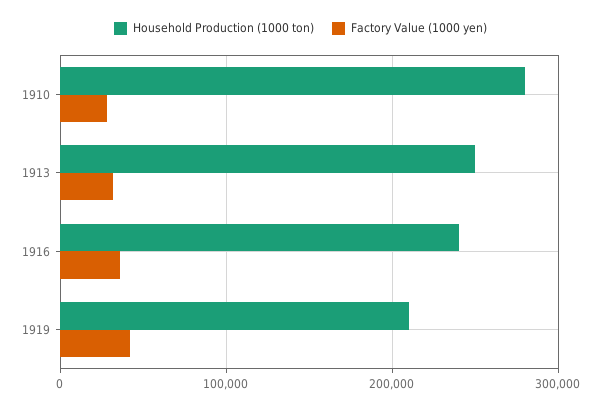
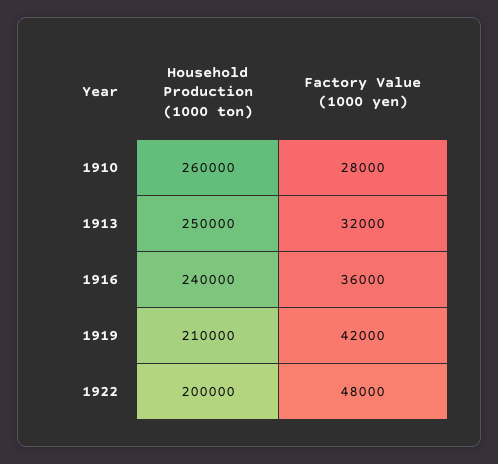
Household Production (1000 ton), 1910: 280000 -> 260000
Household Production (1000 ton), 1922: none -> 200000
Factory Value (1000 yen), 1922: none -> 48000

